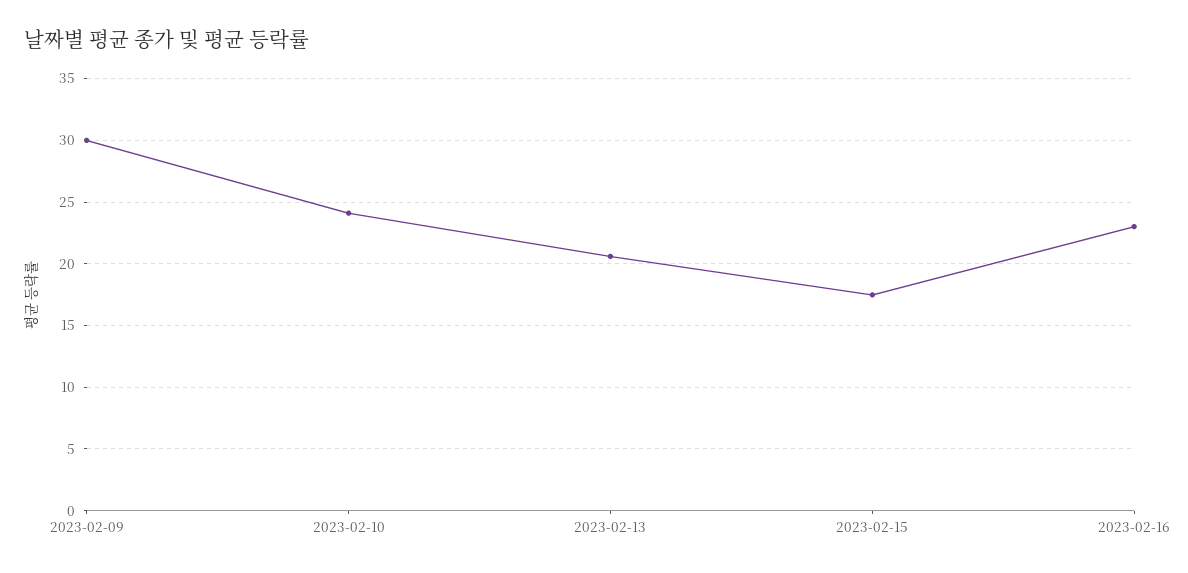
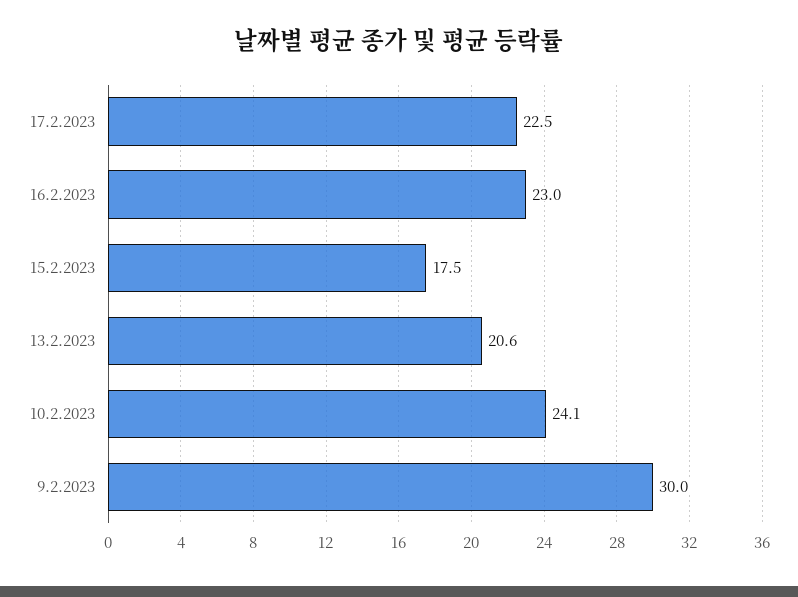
17.2.2023: none -> 22.5

